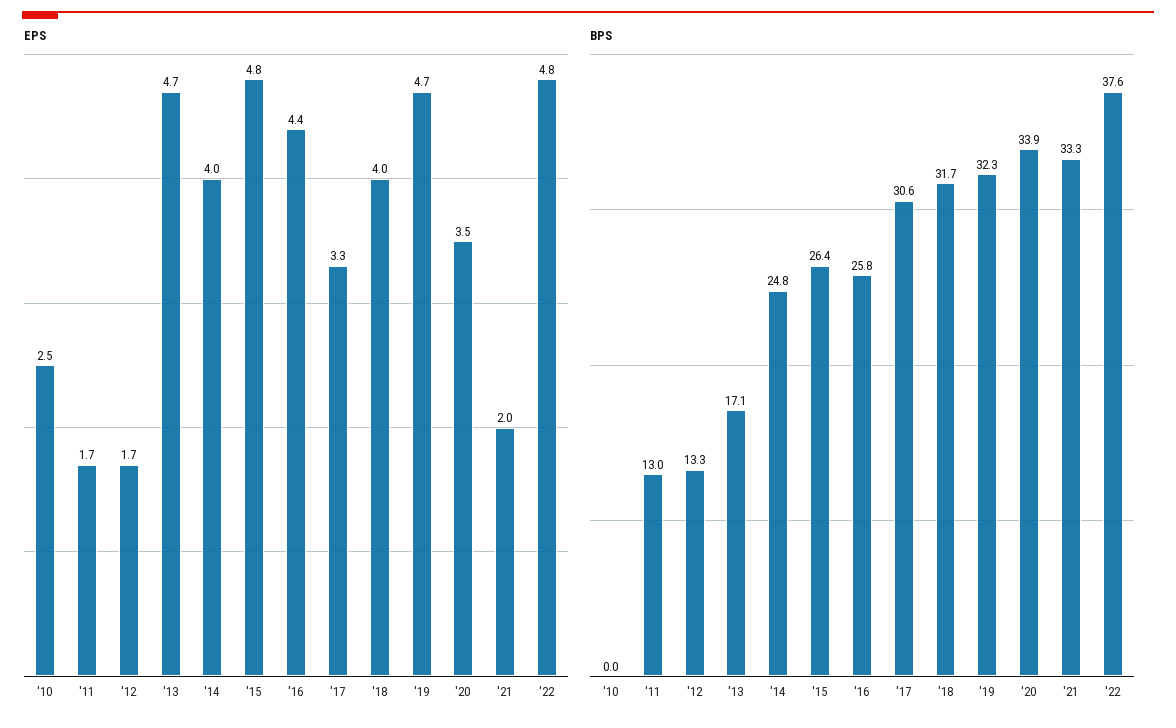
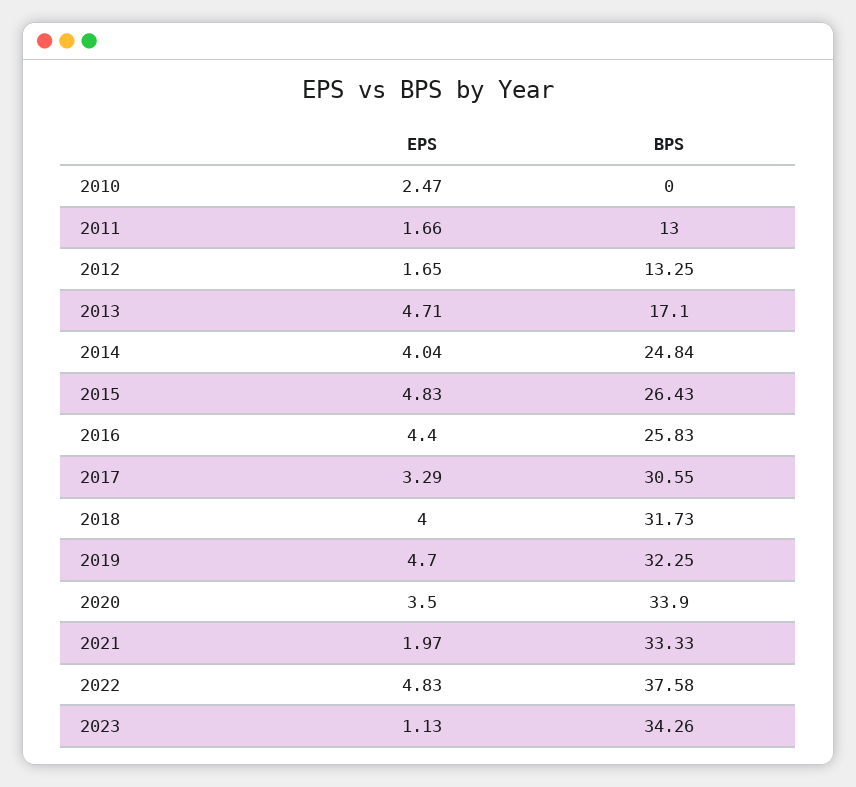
EPS, 2023: none -> 1.13
BPS, 2023: none -> 34.26

